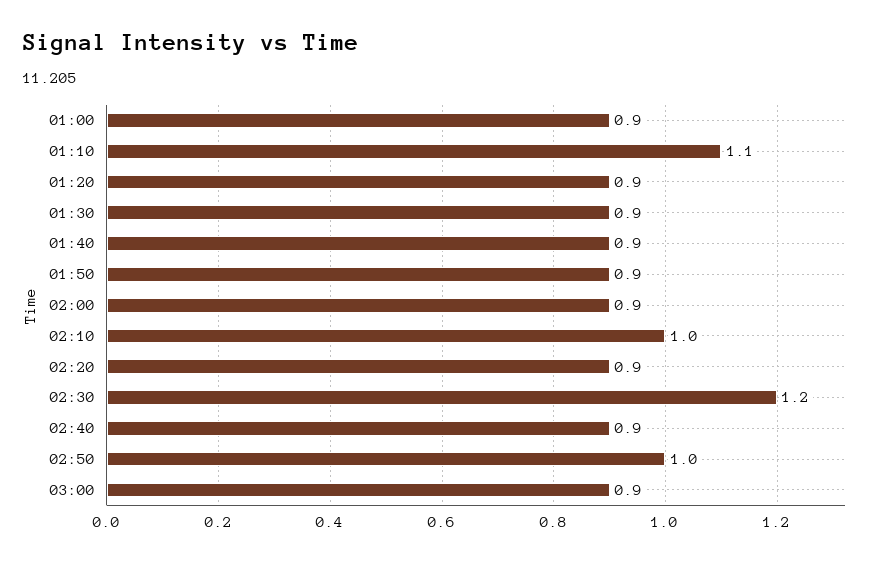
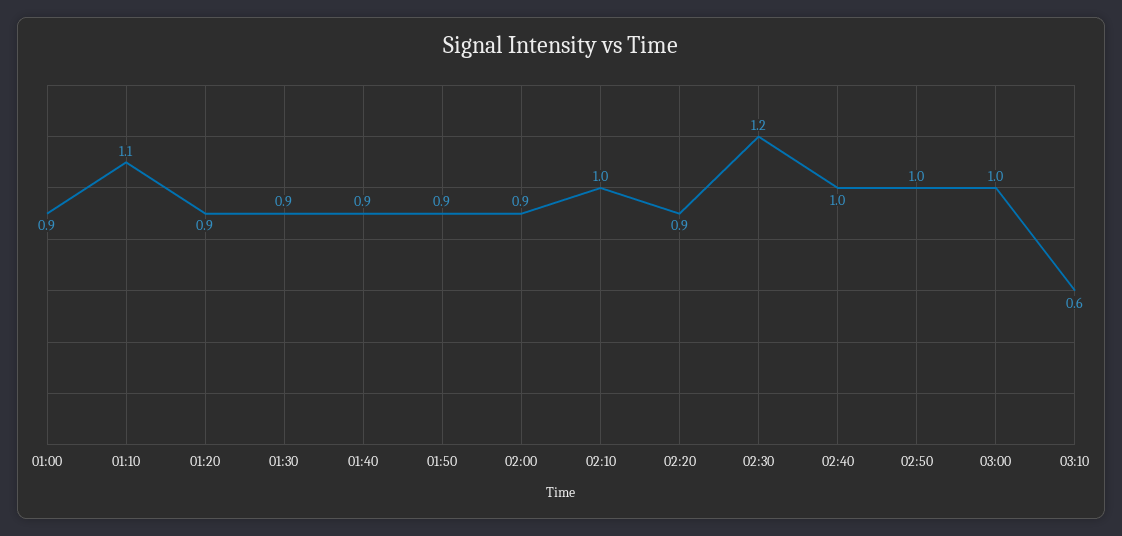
02:40: 0.9 -> 1
03:00: 0.9 -> 1
03:10: none -> 0.6

